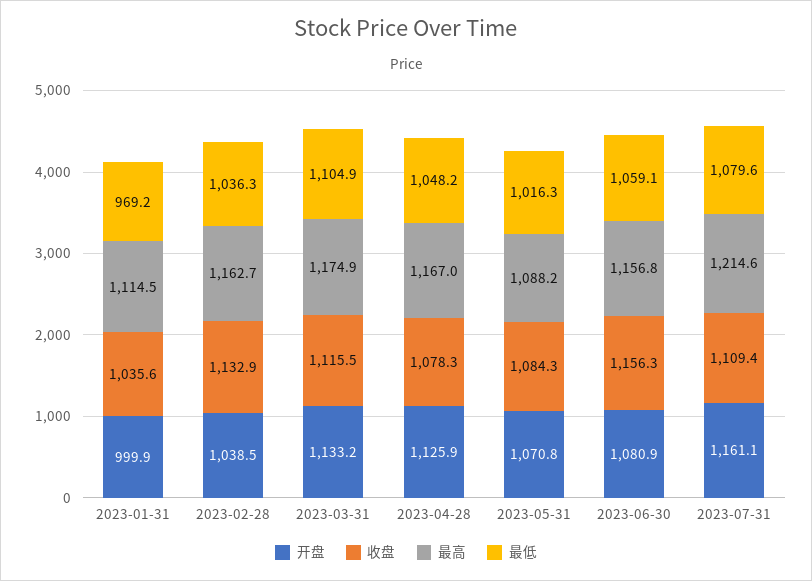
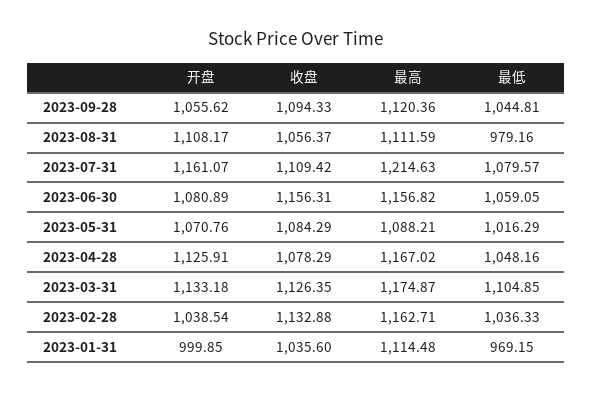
收盘, 2023-03-31: 1115.5 -> 1126.35
开盘, 2023-09-28: none -> 1055.62
收盘, 2023-09-28: none -> 1094.33
最高, 2023-09-28: none -> 1120.36
最低, 2023-09-28: none -> 1044.81
开盘, 2023-08-31: none -> 1108.17
收盘, 2023-08-31: none -> 1056.37
最高, 2023-08-31: none -> 1111.59
最低, 2023-08-31: none -> 979.16

